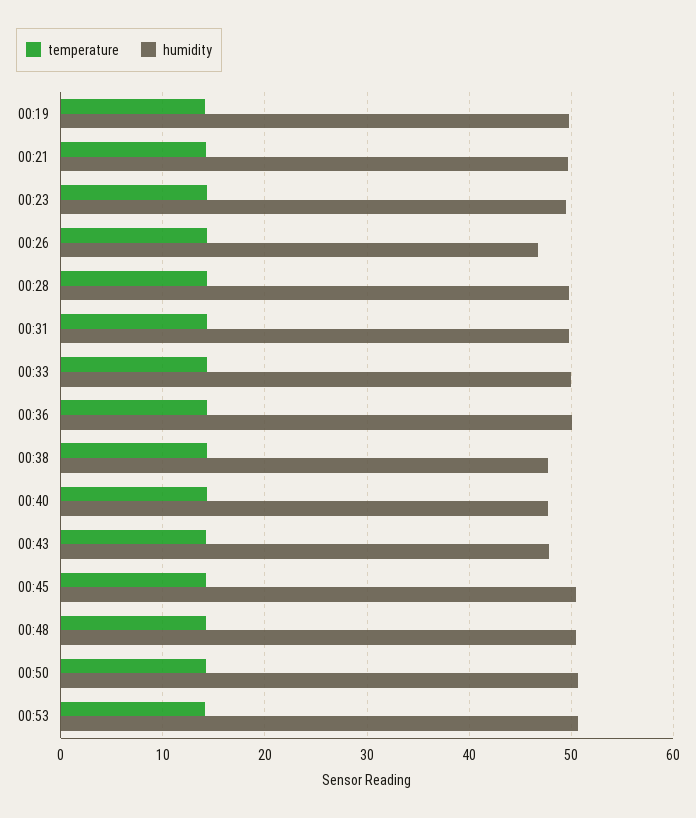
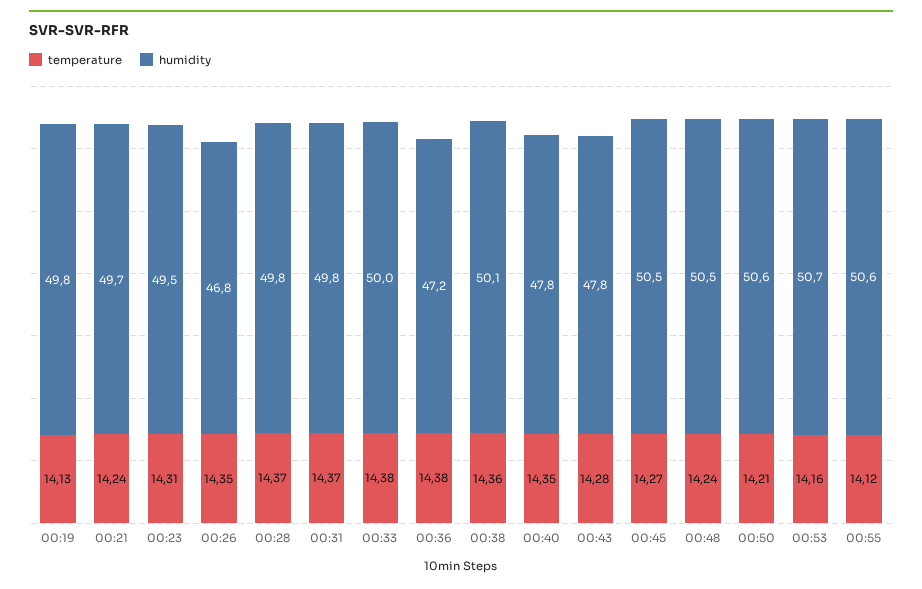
humidity, 00:36: 50 -> 47.2
humidity, 00:38: 48 -> 50.1
temperature, 00:55: none -> 14.12
humidity, 00:55: none -> 50.6

